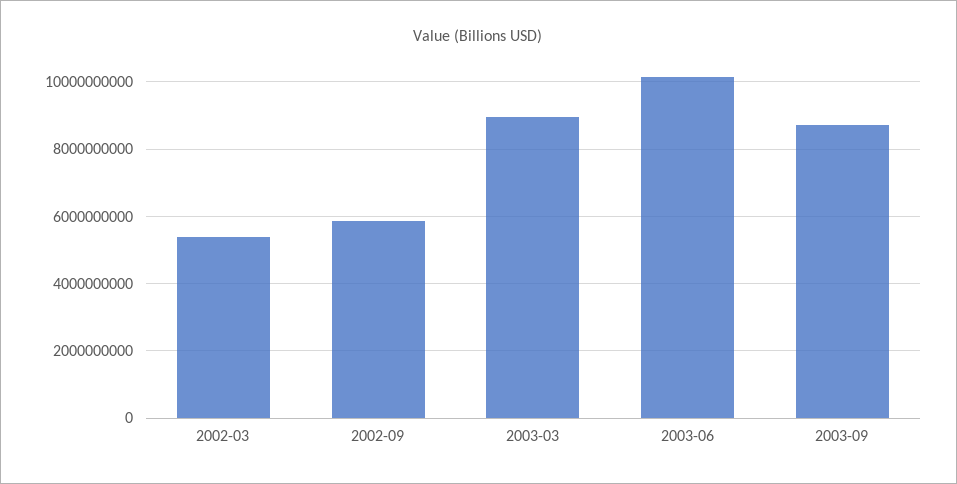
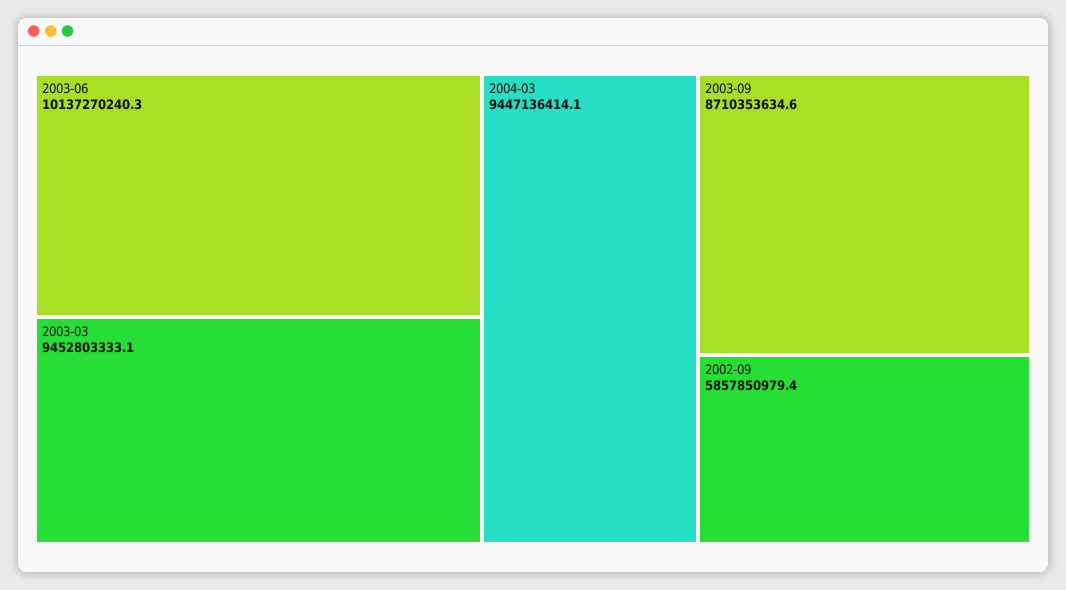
2002-03: 5400000000 -> none
2003-03: 9000000000 -> 9452803333.1
2004-03: none -> 9447136414.1

